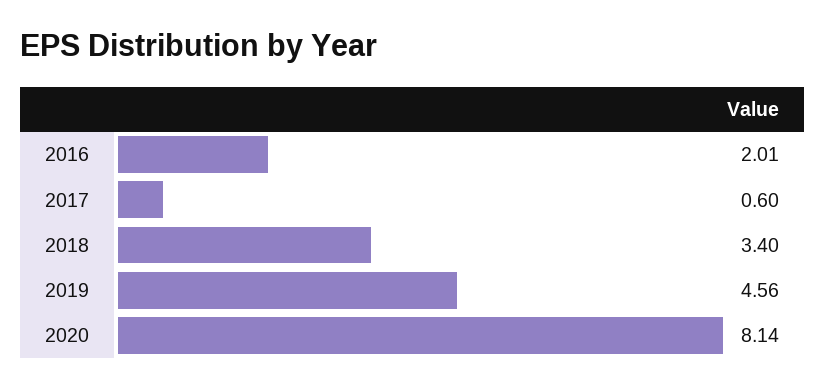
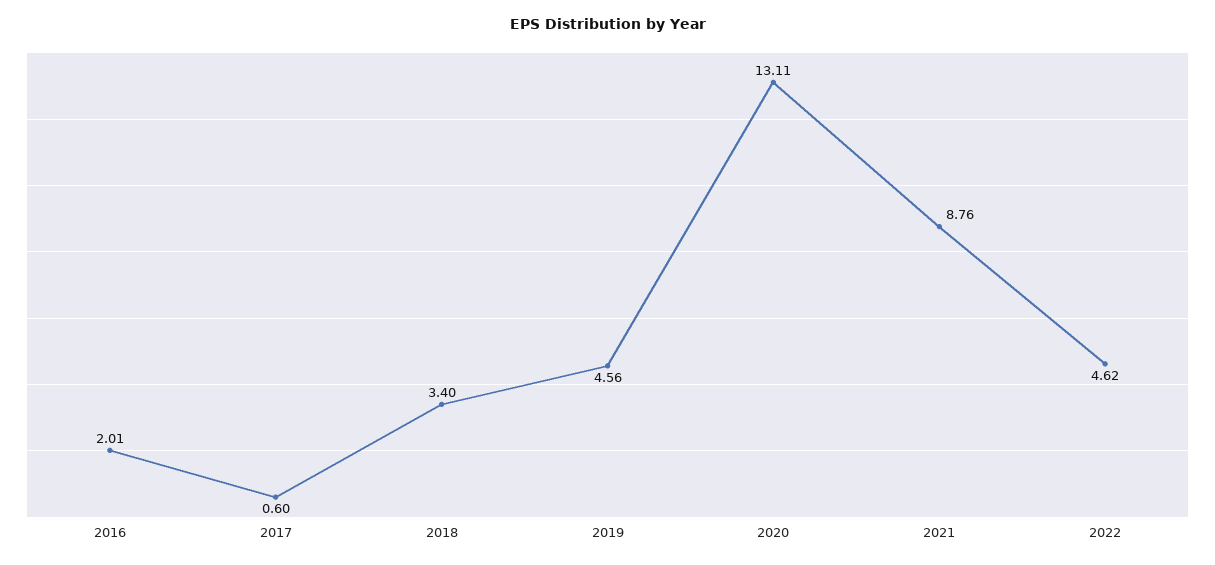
2020: 8.14 -> 13.11
2021: none -> 8.76
2022: none -> 4.62

